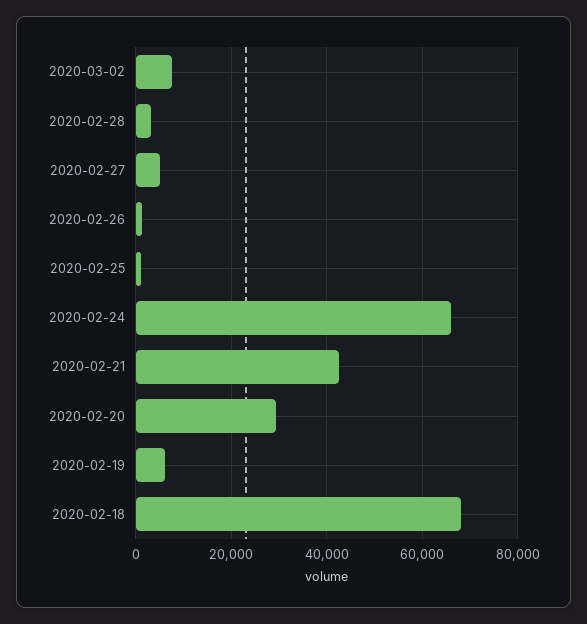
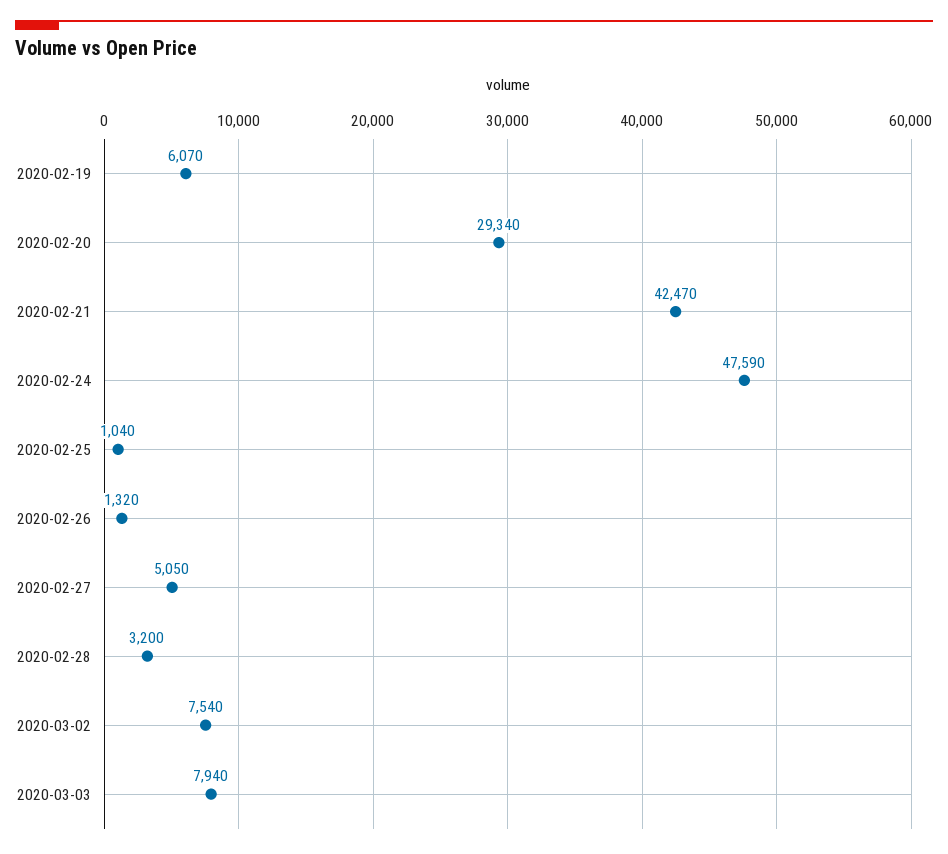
2020-02-24: 66000 -> 47590
2020-02-18: 68000 -> none
2020-03-03: none -> 7940

